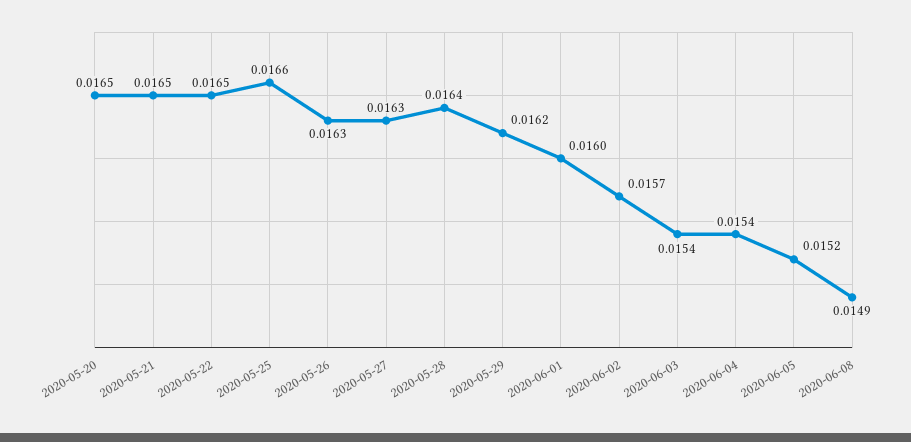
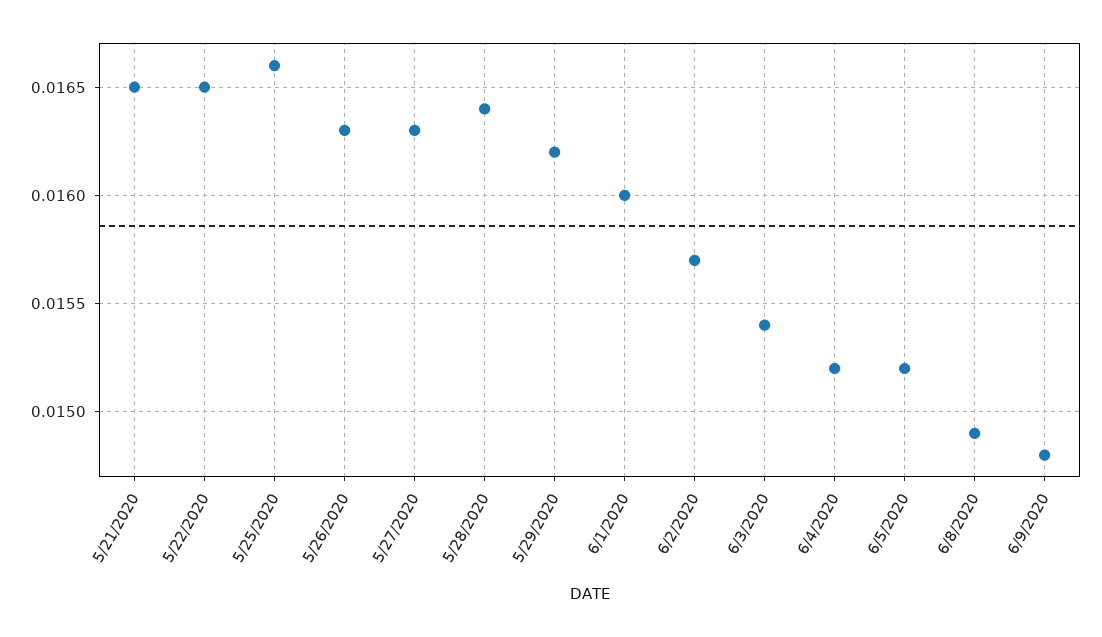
2020-05-20: 0.0165 -> none
2020-06-04: 0.0154 -> 0.0152
6/9/2020: none -> 0.0148

